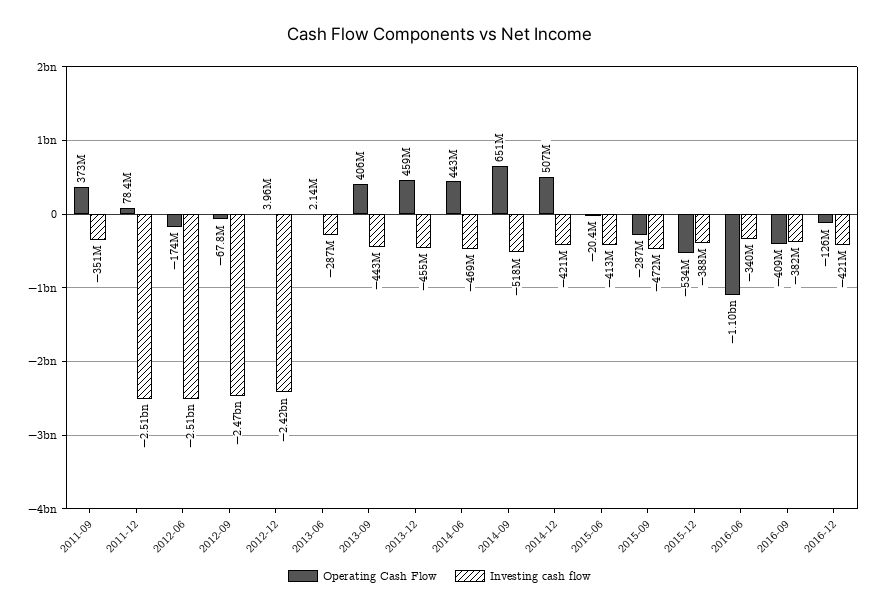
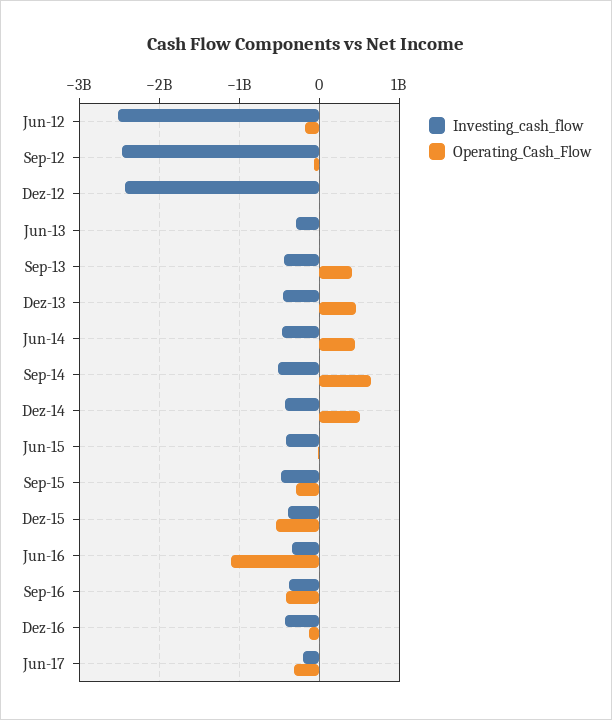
Operating Cash Flow, 2011-09: 373000000 -> none
Investing cash flow, 2011-09: -351000000 -> none
Operating Cash Flow, 2011-12: 78400000 -> none
Investing cash flow, 2011-12: -2510000000 -> none
Investing cash flow, Jun-17: none -> -200000000
Operating Cash Flow, Jun-17: none -> -300000000

